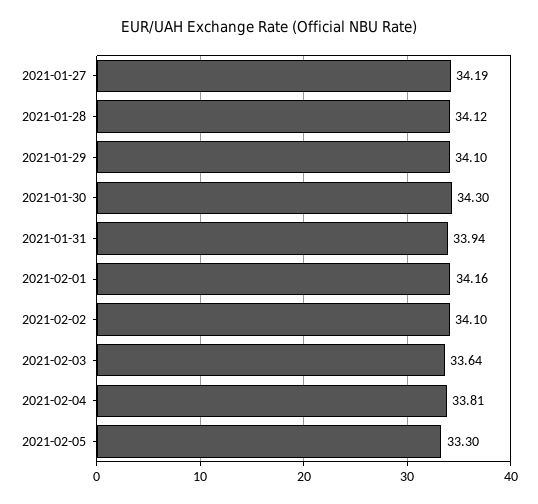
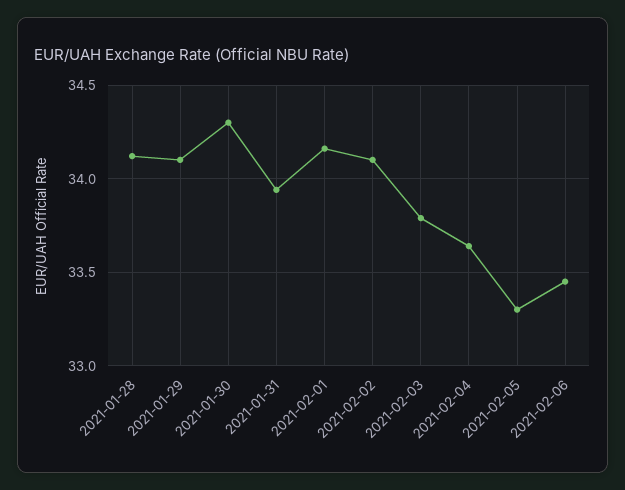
2021-01-27: 34.19 -> none
2021-02-03: 33.64 -> 33.8
2021-02-04: 33.81 -> 33.65
2021-02-06: none -> 33.45

